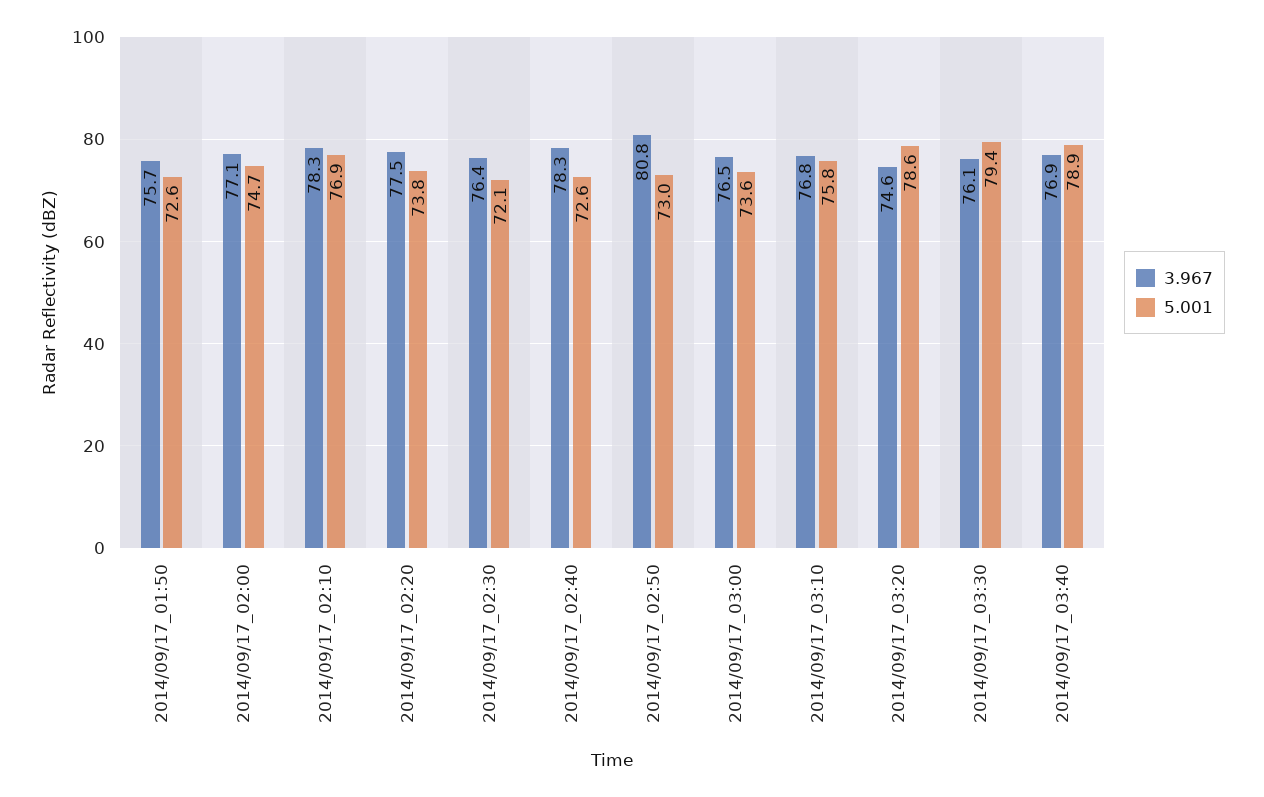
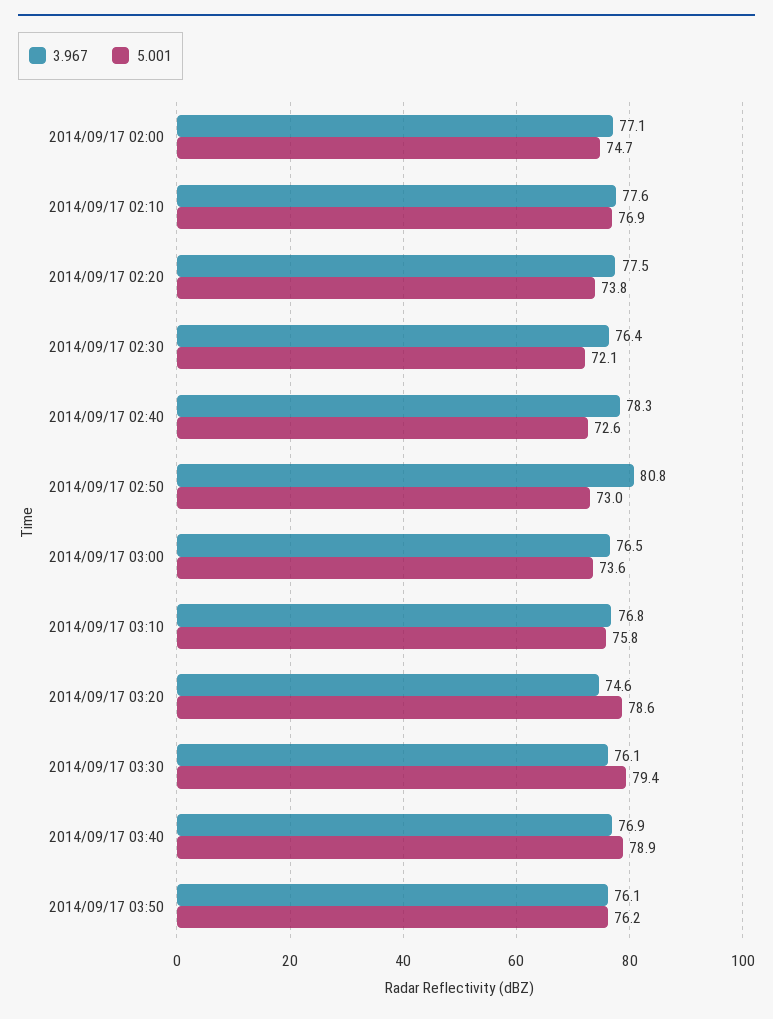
3.967, 2014/09/17_01:50: 75.7 -> none
5.001, 2014/09/17_01:50: 72.6 -> none
3.967, 2014/09/17_02:10: 78.3 -> 77.6
3.967, 2014/09/17 03:50: none -> 76.1
5.001, 2014/09/17 03:50: none -> 76.2

